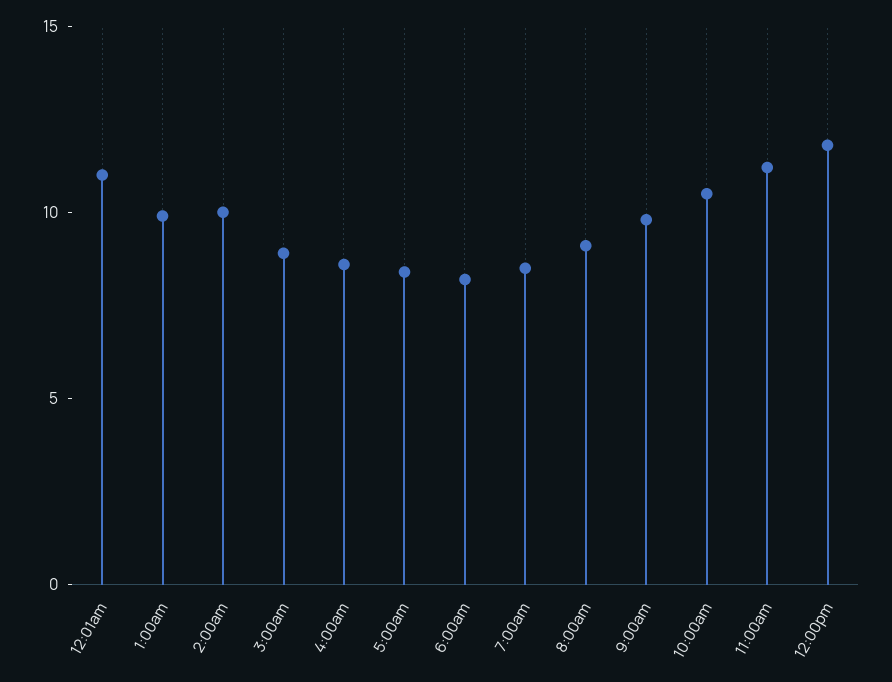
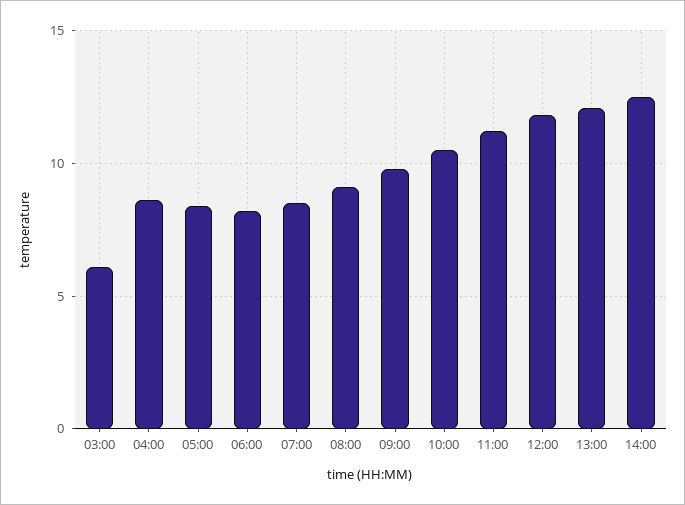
12:01am: 11 -> none
1:00am: 10 -> none
2:00am: 10 -> none
3:00am: 9 -> 6
13:00: none -> 12
14:00: none -> 12.5

